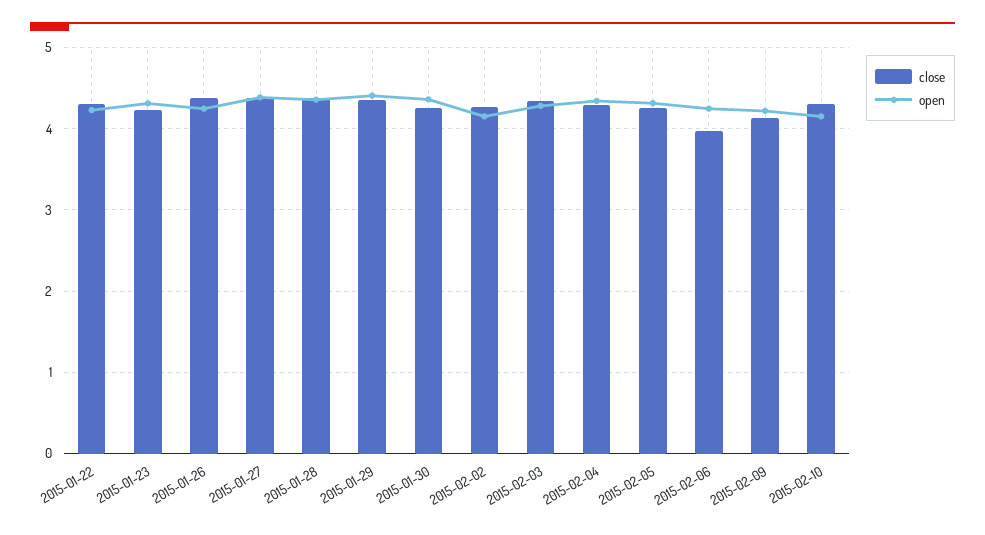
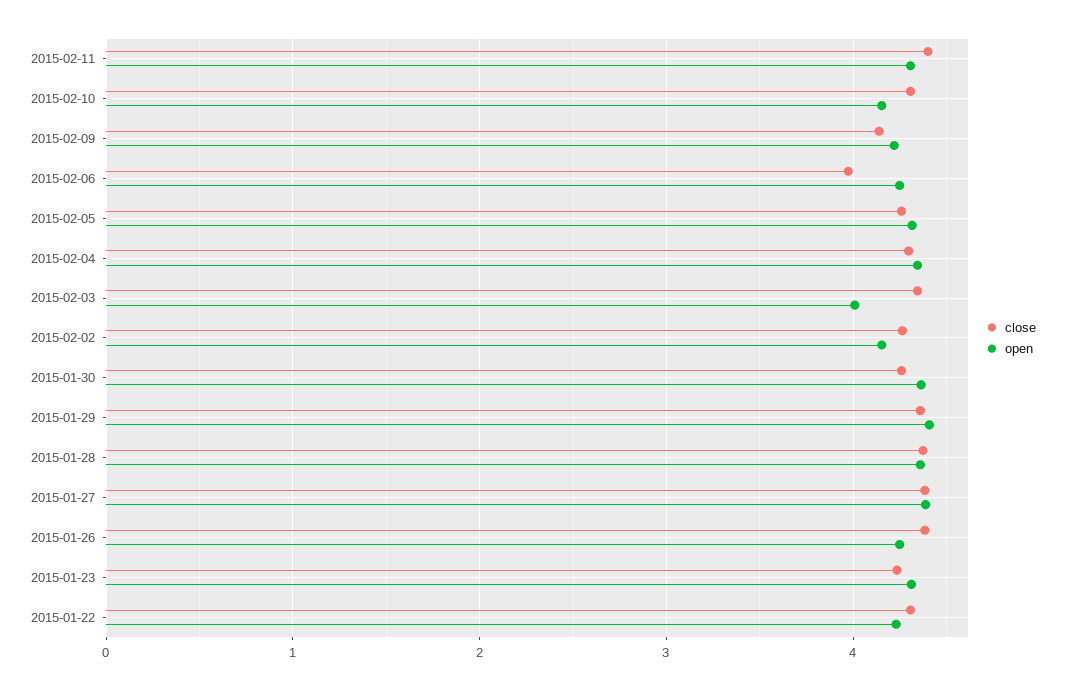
open, 2015-02-03: 4.3 -> 4
close, 2015-02-11: none -> 4.4
open, 2015-02-11: none -> 4.3

